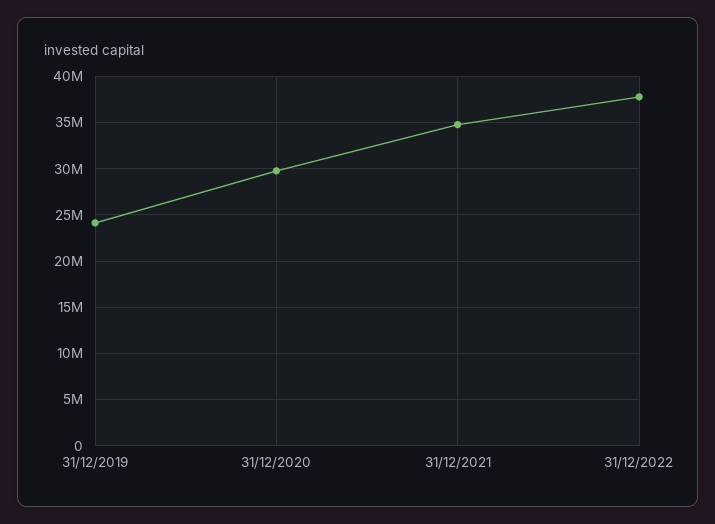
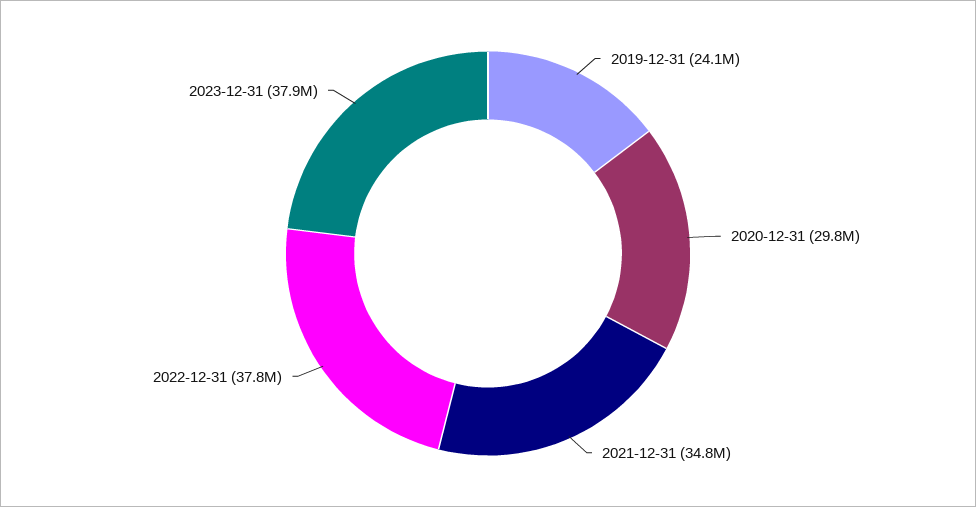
2023-12-31: none -> 37900000

